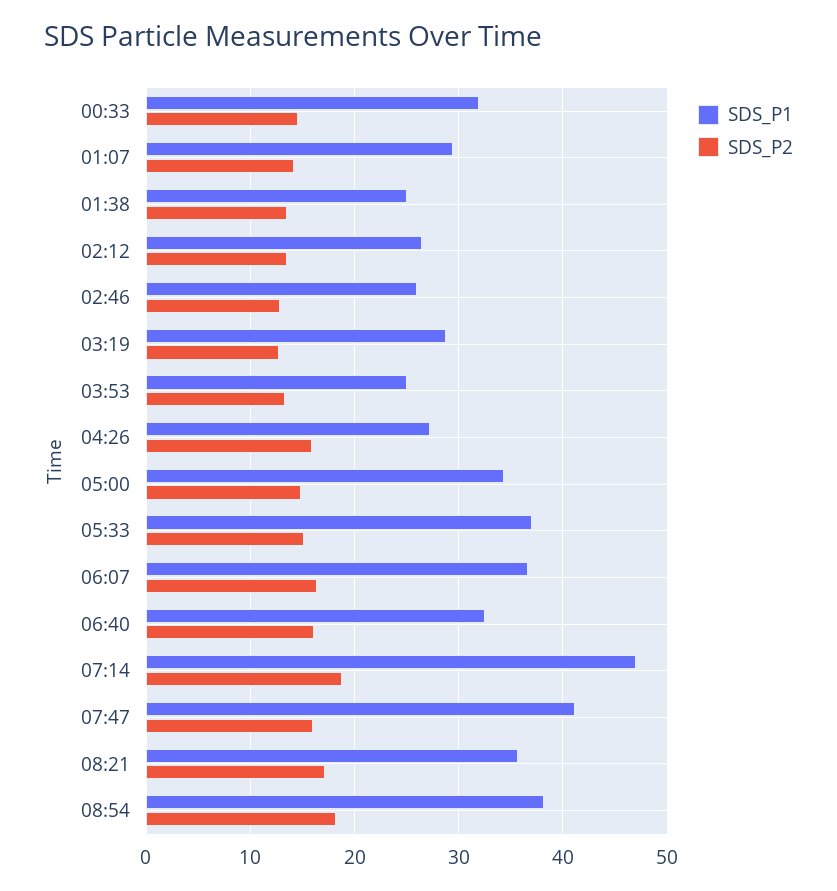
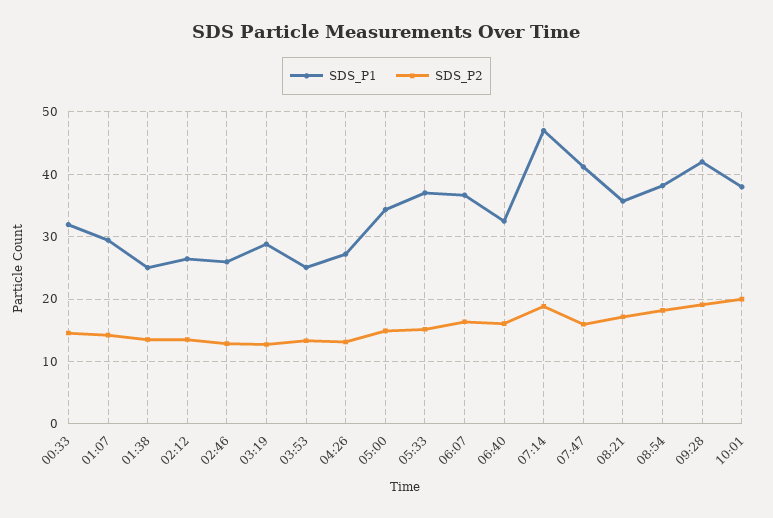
SDS_P2, 04:26: 16 -> 13
SDS_P1, 09:28: none -> 42
SDS_P2, 09:28: none -> 19
SDS_P1, 10:01: none -> 38
SDS_P2, 10:01: none -> 20

